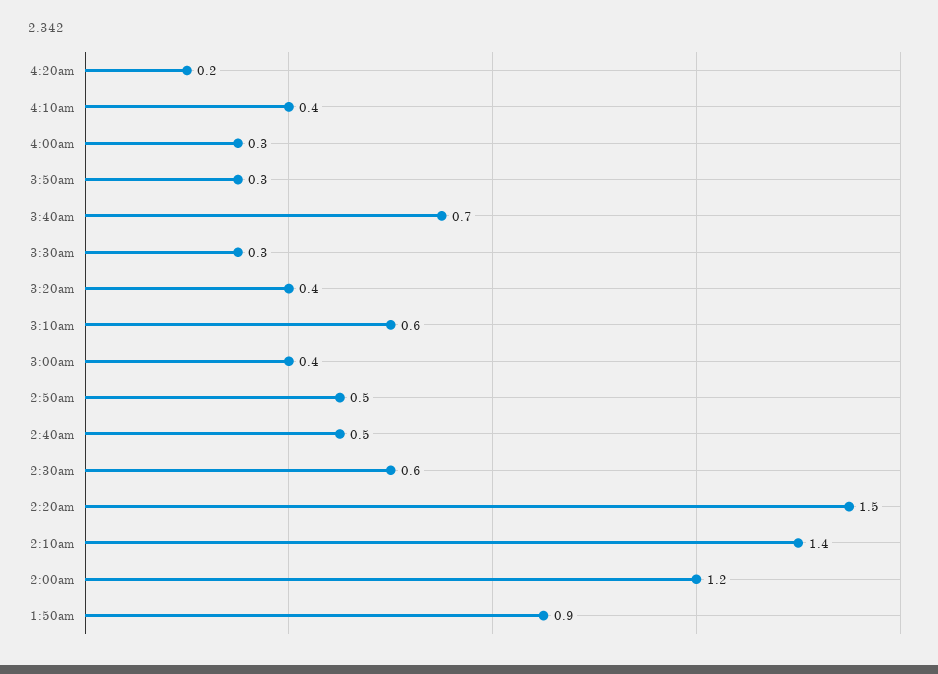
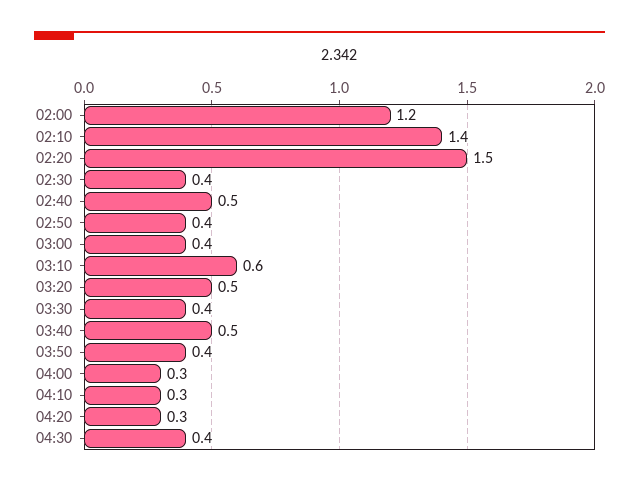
4:20am: 0.2 -> 0.3
4:10am: 0.4 -> 0.3
3:50am: 0.3 -> 0.4
3:40am: 0.7 -> 0.5
3:30am: 0.3 -> 0.4
3:20am: 0.4 -> 0.5
2:50am: 0.5 -> 0.4
2:30am: 0.6 -> 0.4
1:50am: 0.9 -> none
04:30: none -> 0.4

